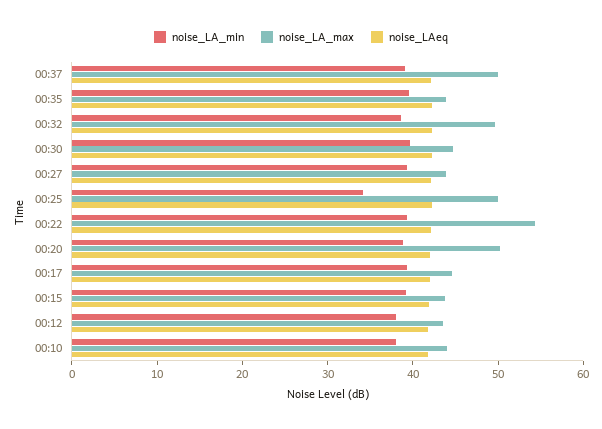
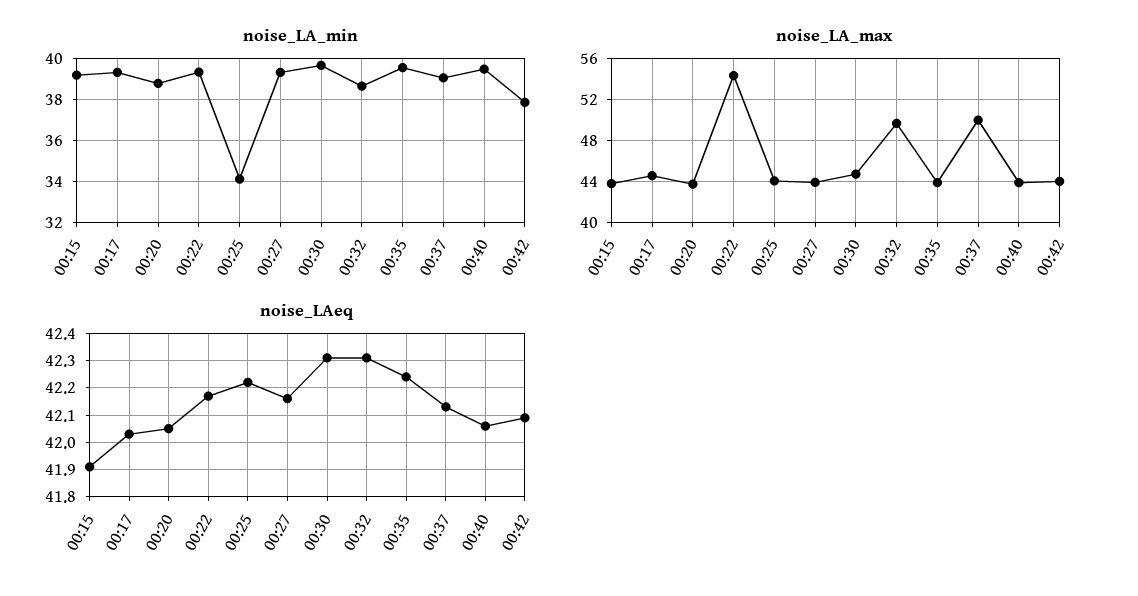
noise_LA_max, 00:25: 50 -> 44
noise_LA_max, 00:20: 50 -> 44
noise_LA_min, 00:12: 38 -> none
noise_LA_max, 00:12: 44 -> none
noise_LAeq, 00:12: 42 -> none
noise_LA_min, 00:10: 38 -> none
noise_LA_max, 00:10: 44 -> none
noise_LAeq, 00:10: 42 -> none
noise_LA_min, 00:40: none -> 39.5
noise_LA_min, 00:42: none -> 38
noise_LA_max, 00:40: none -> 44
noise_LA_max, 00:42: none -> 44
noise_LAeq, 00:40: none -> 42.05
noise_LAeq, 00:42: none -> 42.1

